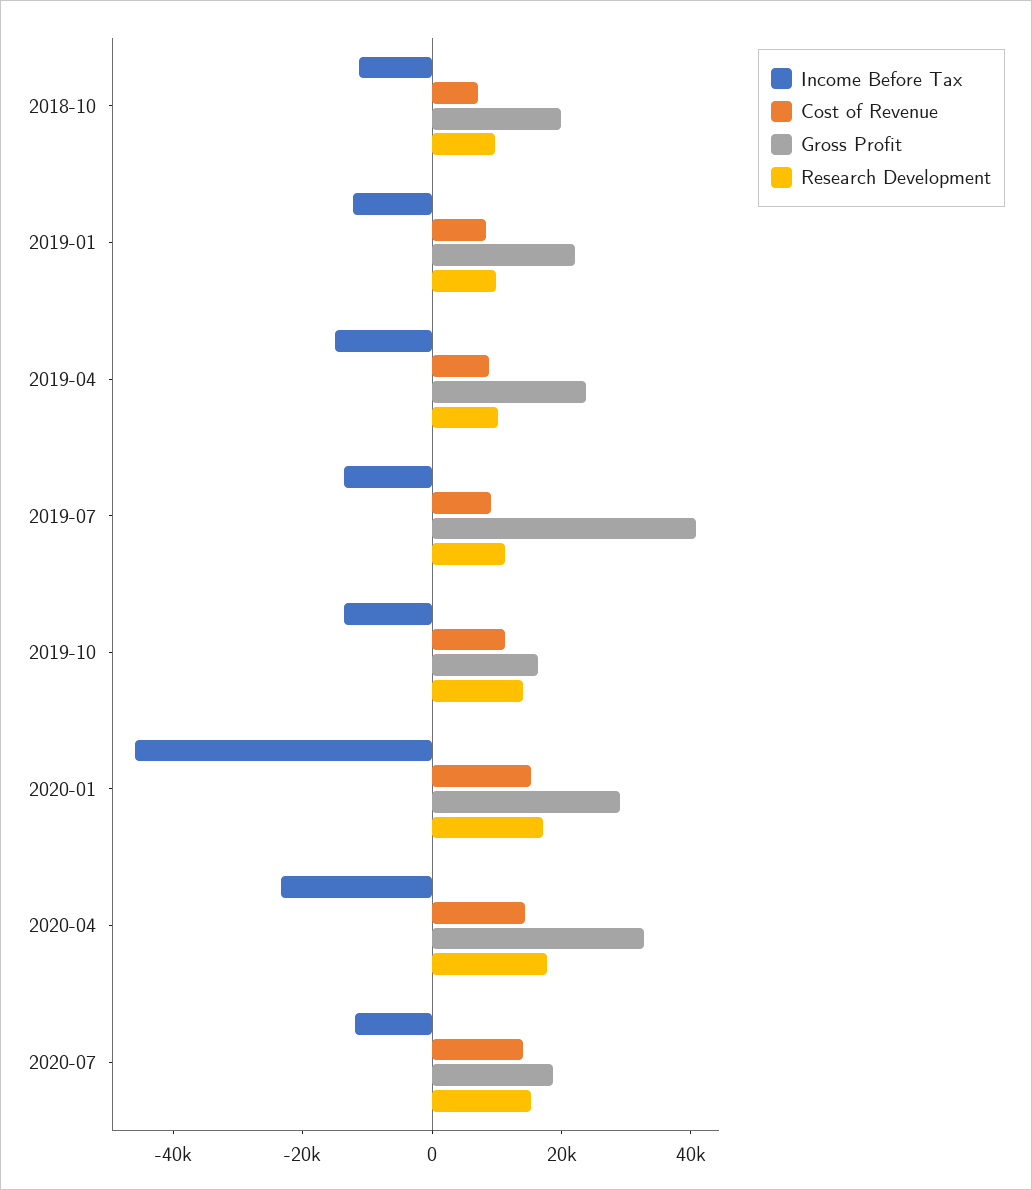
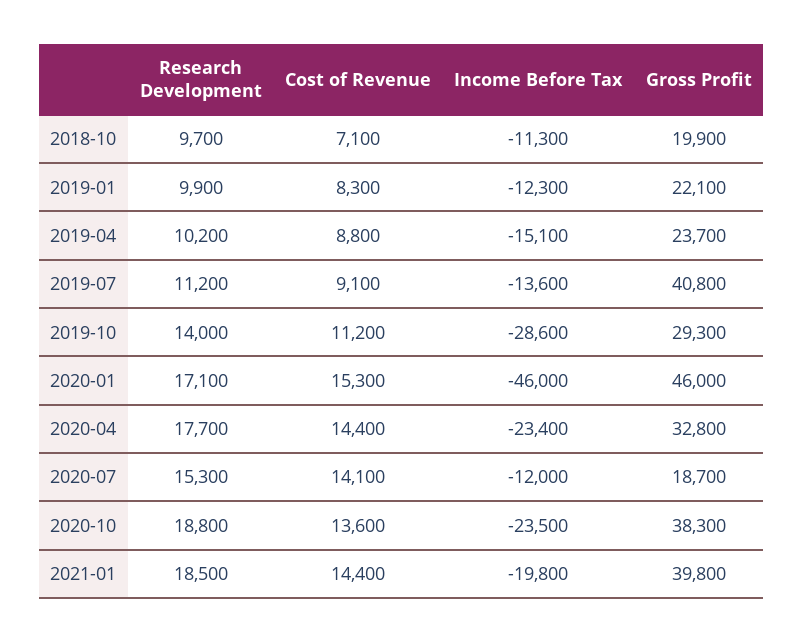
Income Before Tax, 2019-10: -15000 -> -28600
Gross Profit, 2019-10: 15000 -> 29300
Gross Profit, 2020-01: 30000 -> 46000
Research Development, 2020-10: none -> 18800
Cost of Revenue, 2020-10: none -> 13600
Income Before Tax, 2020-10: none -> -23500
Gross Profit, 2020-10: none -> 38300
Research Development, 2021-01: none -> 18500
Cost of Revenue, 2021-01: none -> 14400
Income Before Tax, 2021-01: none -> -19800
Gross Profit, 2021-01: none -> 39800

